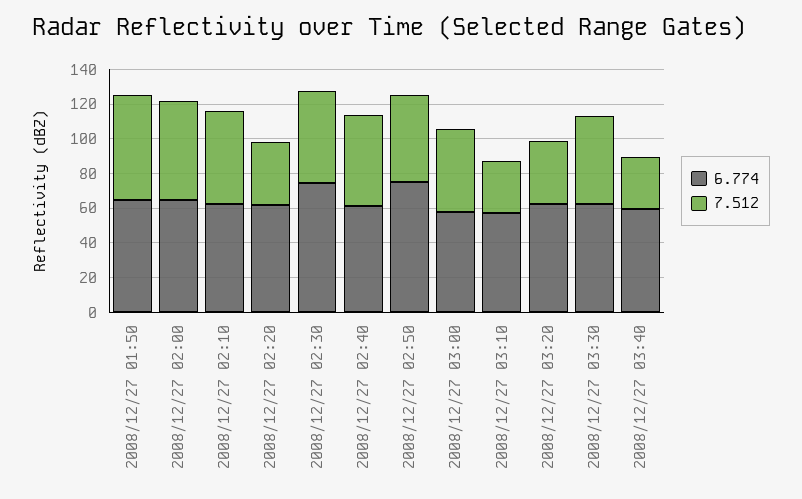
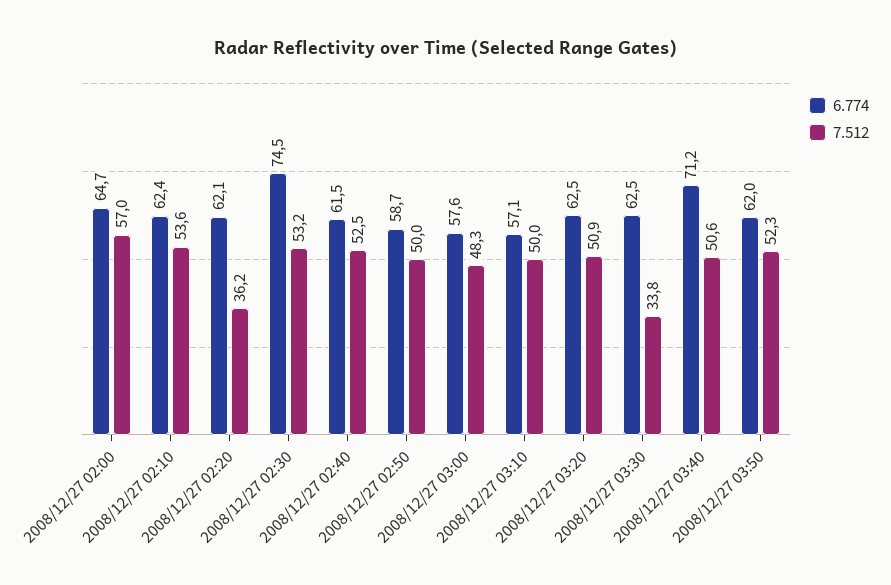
6.774, 2008/12/27 01:50: 65 -> none
7.512, 2008/12/27 01:50: 60 -> none
6.774, 2008/12/27 02:50: 75 -> 58.7
7.512, 2008/12/27 03:10: 30 -> 50
7.512, 2008/12/27 03:20: 35 -> 50.9
7.512, 2008/12/27 03:30: 50 -> 33.8
6.774, 2008/12/27 03:40: 60 -> 71.2
7.512, 2008/12/27 03:40: 30 -> 50.6
6.774, 2008/12/27 03:50: none -> 62
7.512, 2008/12/27 03:50: none -> 52.3

